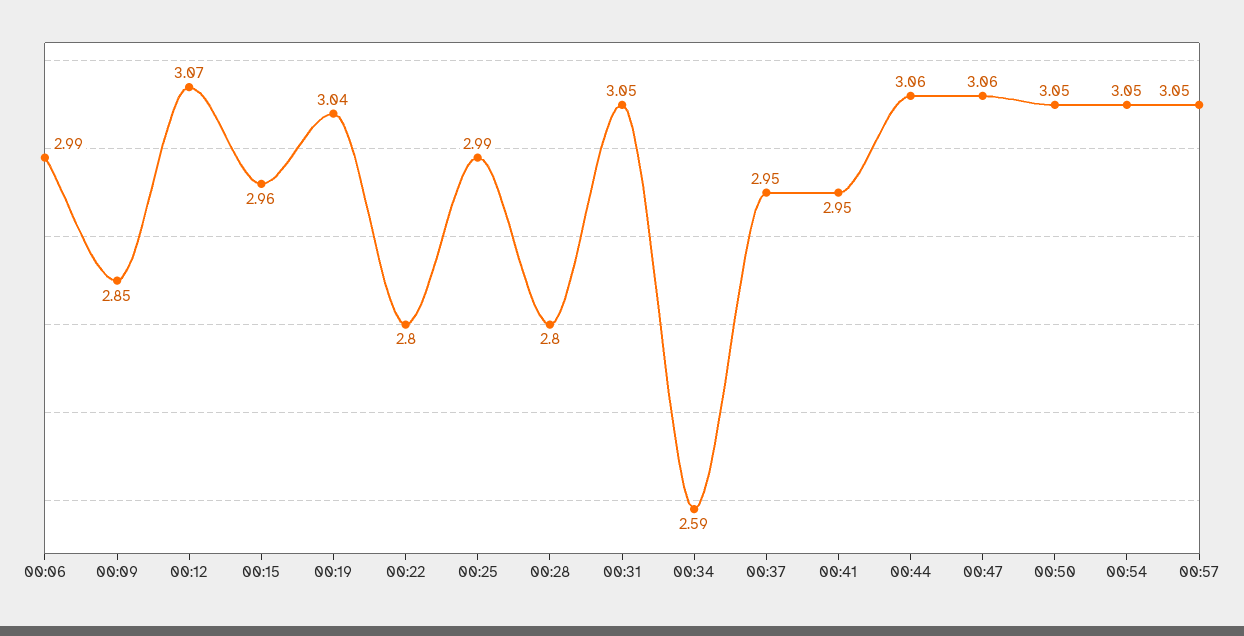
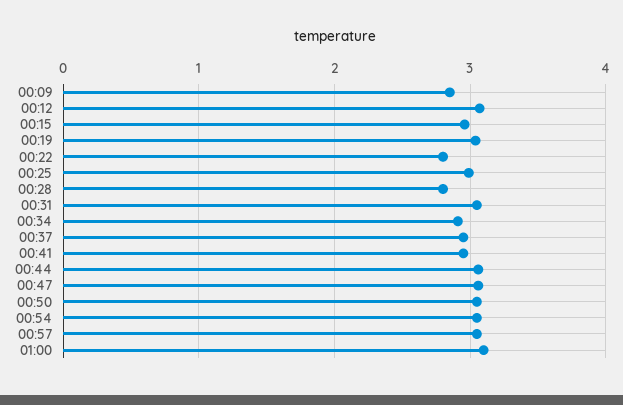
00:06: 2.99 -> none
00:34: 2.59 -> 2.9
01:00: none -> 3.1

